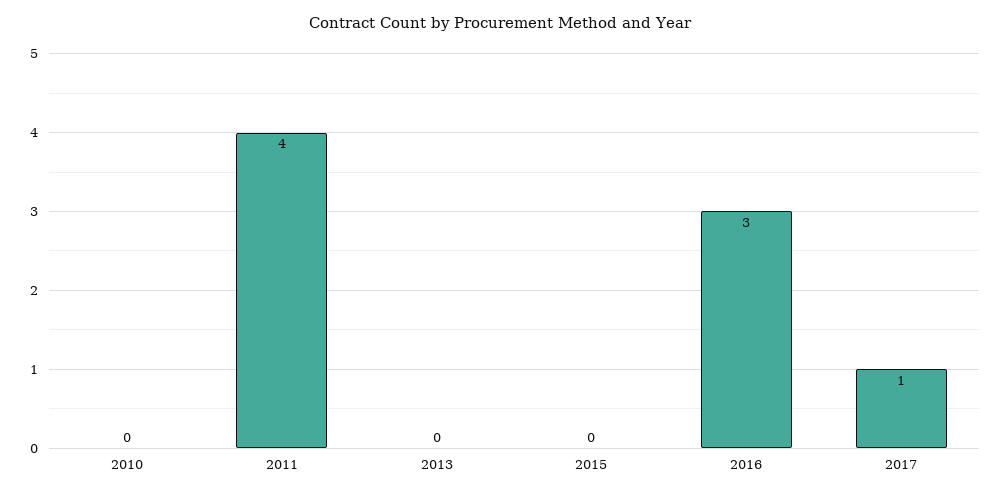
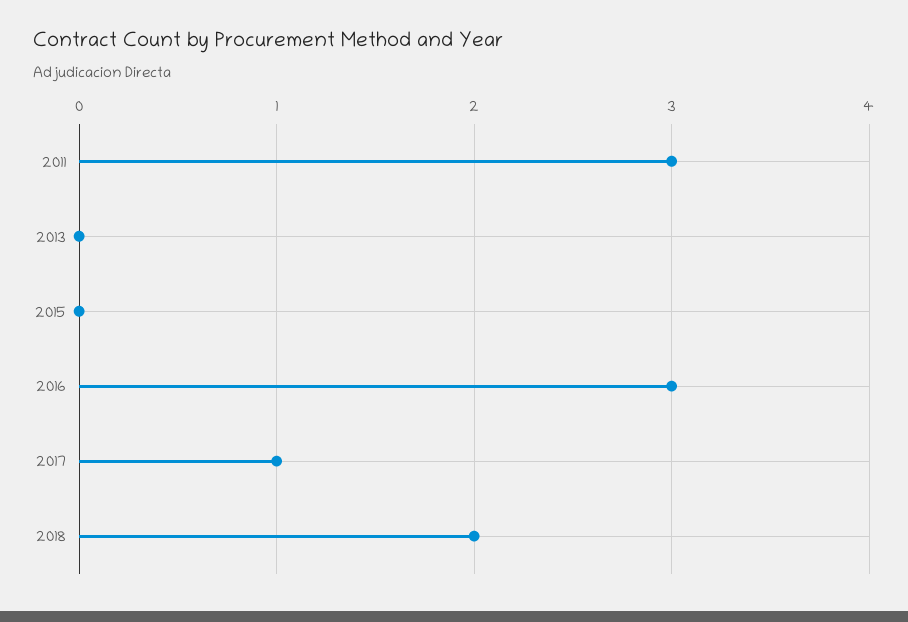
2010: 0 -> none
2011: 4 -> 3
2018: none -> 2

